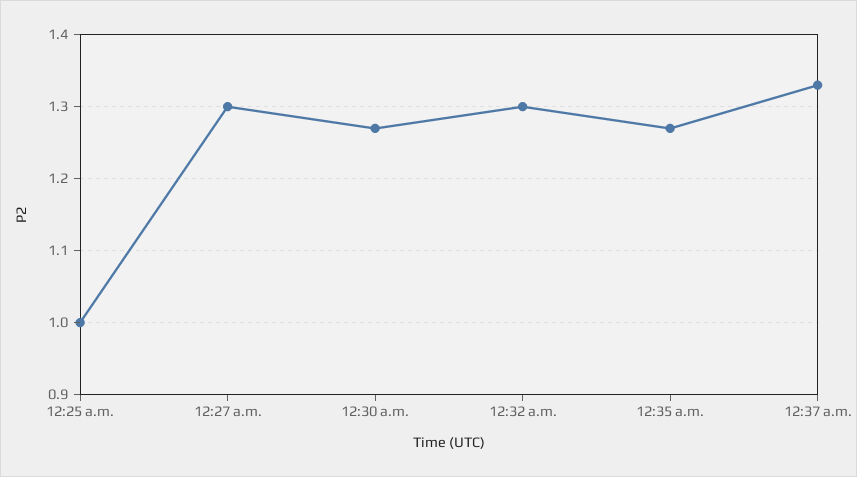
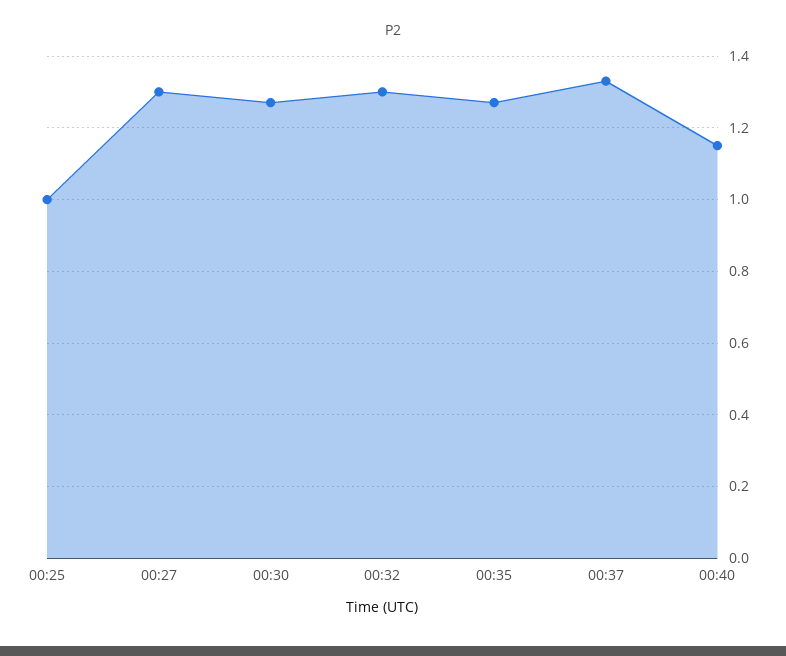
00:40: none -> 1.15

